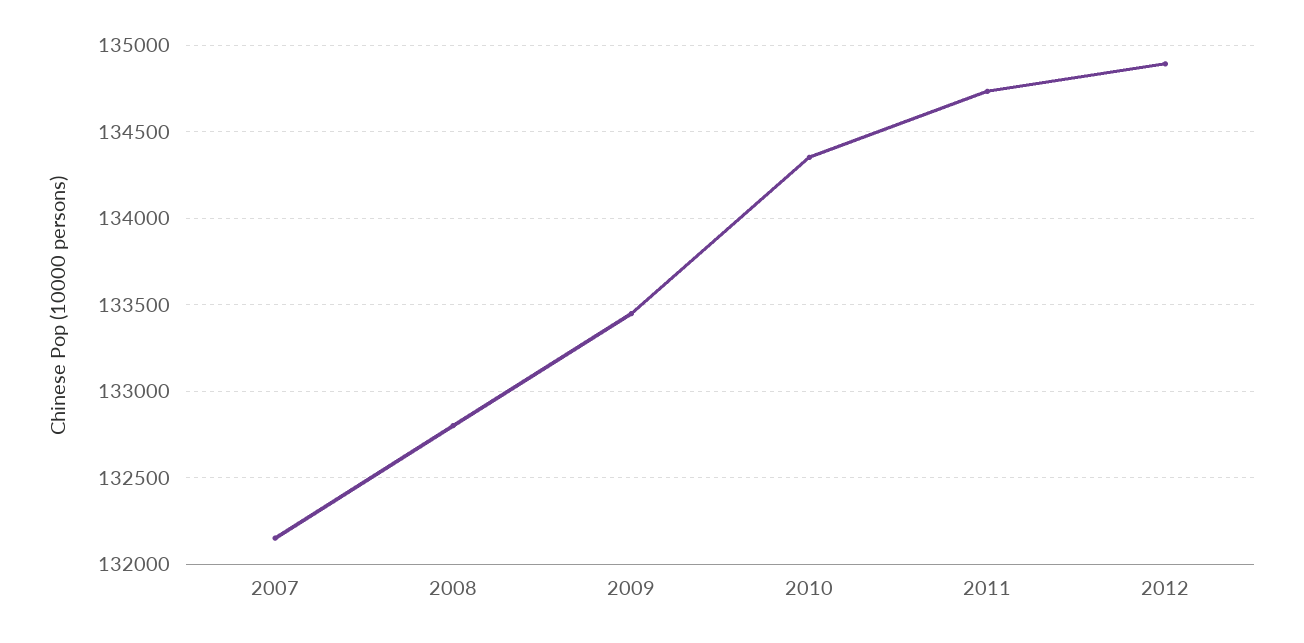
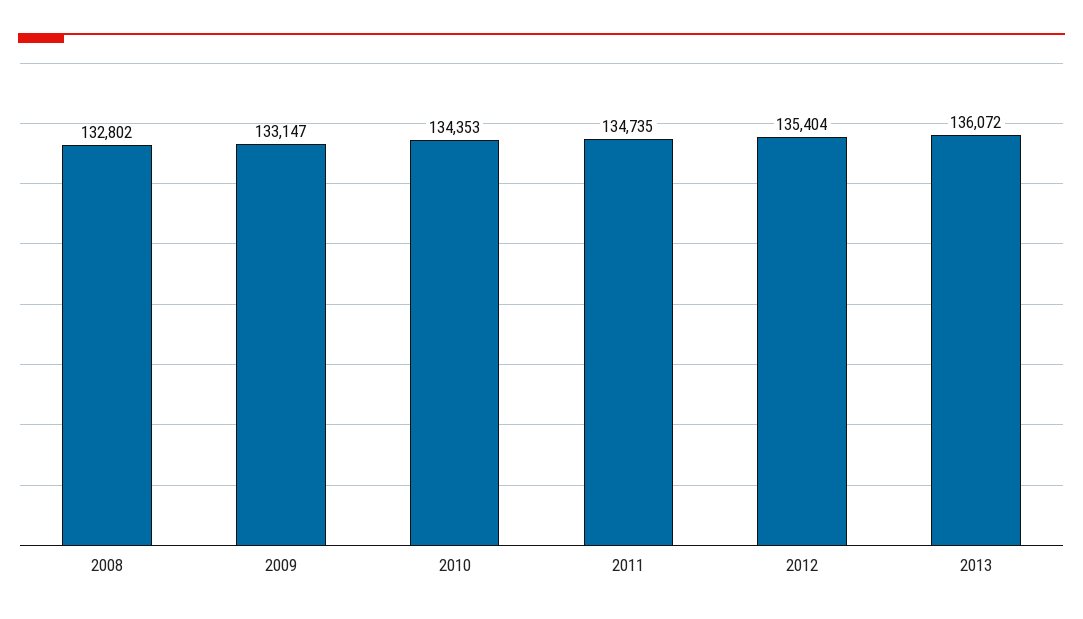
2007: 132150 -> none
2009: 133450 -> 133147
2012: 134900 -> 135404
2013: none -> 136072

